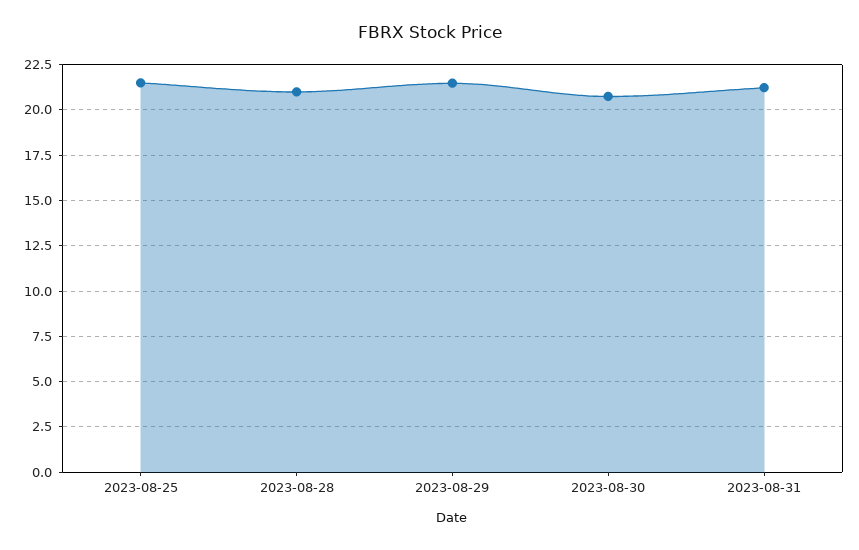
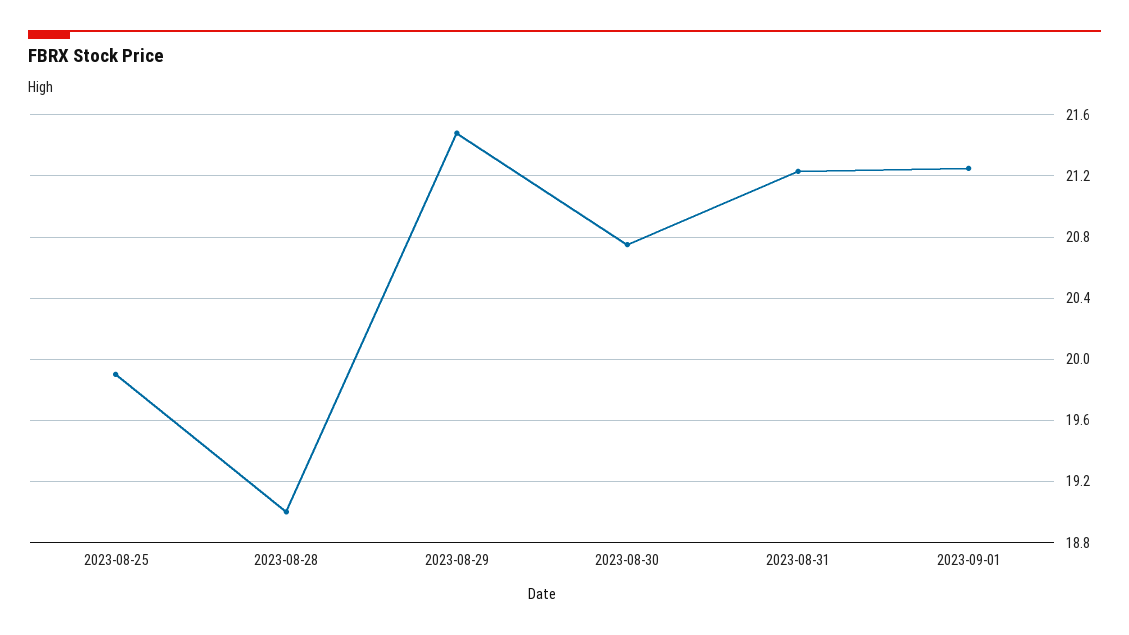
2023-08-25: 21.5 -> 19.9
2023-08-28: 21 -> 19
2023-09-01: none -> 21.25

